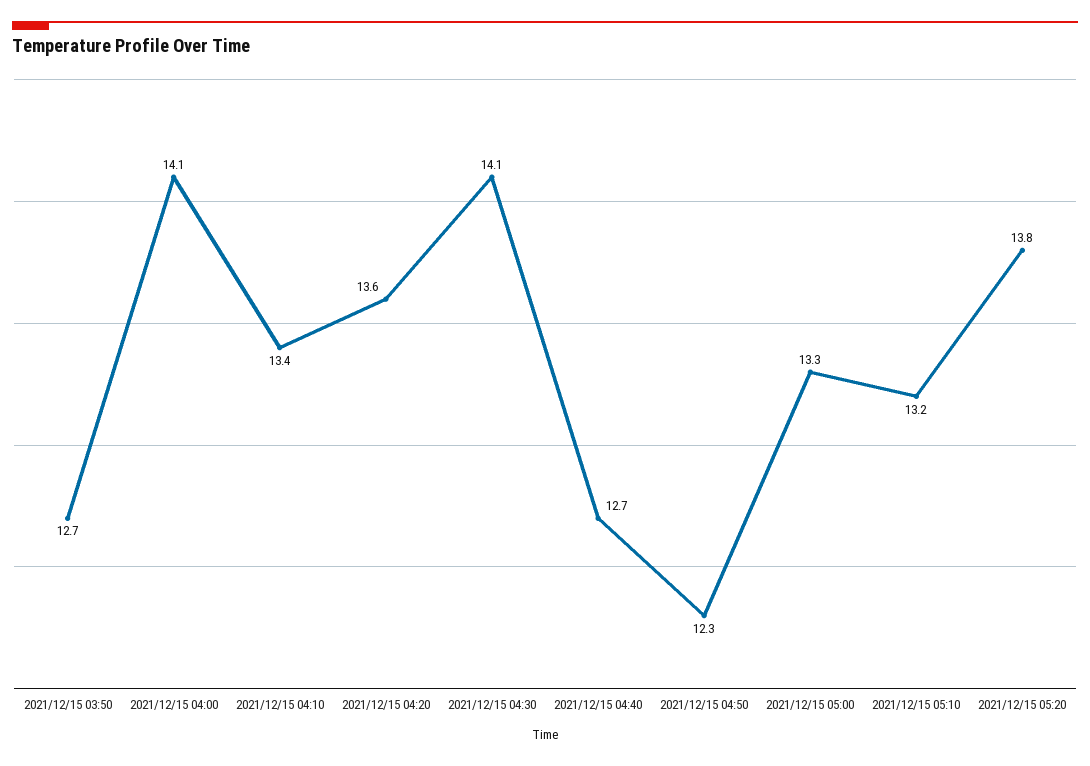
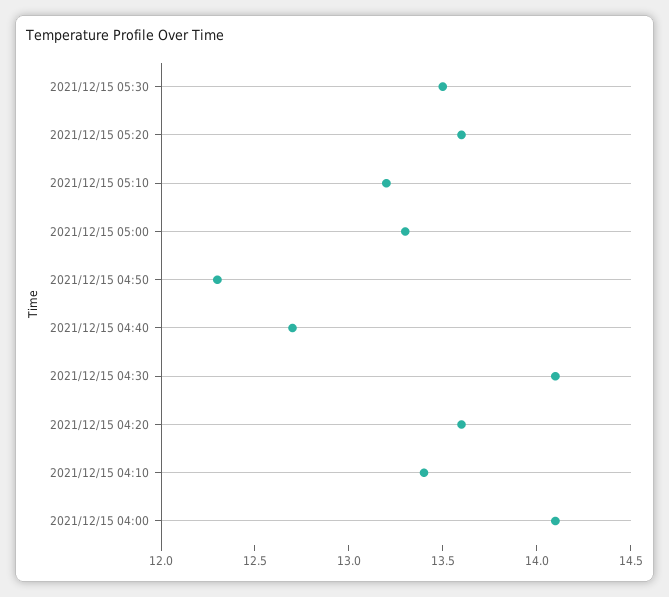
2021/12/15 03:50: 12.7 -> none
2021/12/15 05:20: 13.8 -> 13.6
2021/12/15 05:30: none -> 13.5

